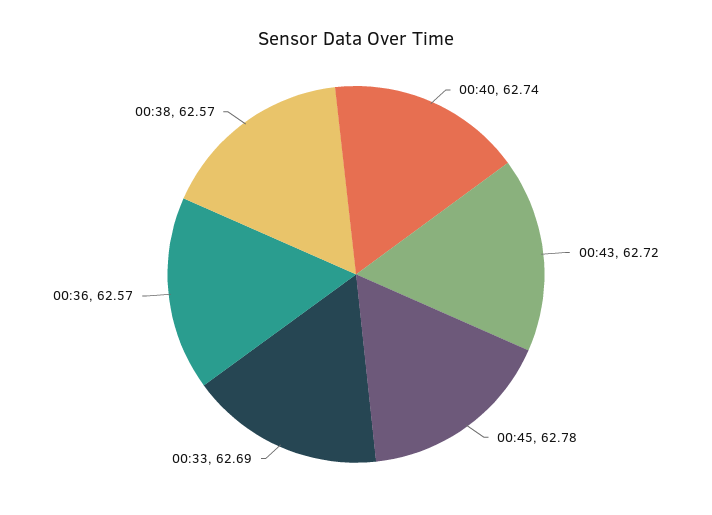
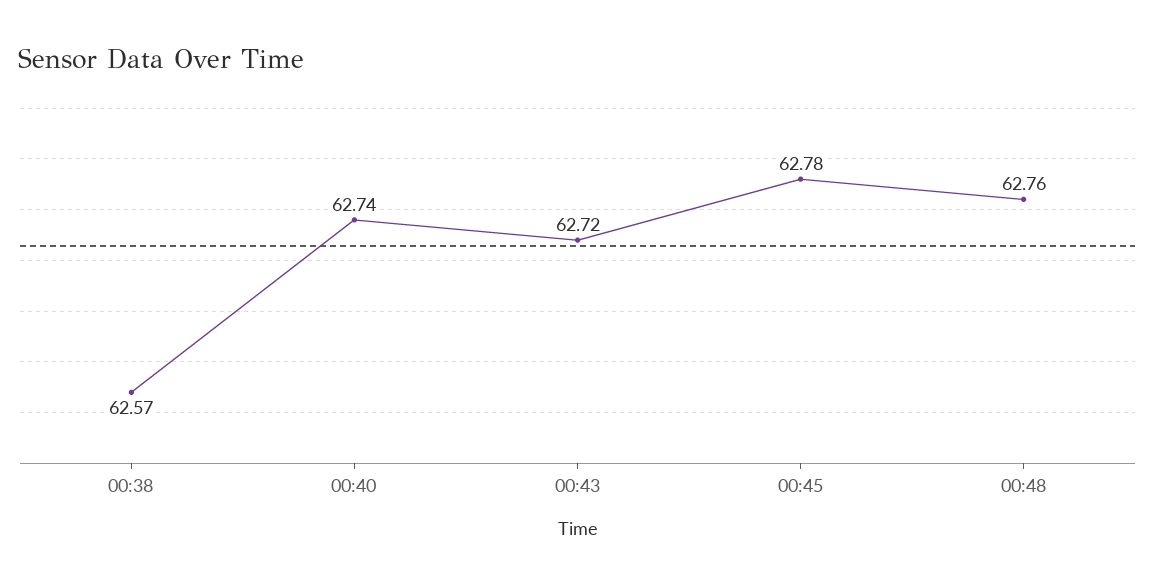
00:33: 62.69 -> none
00:36: 62.57 -> none
00:48: none -> 62.76

